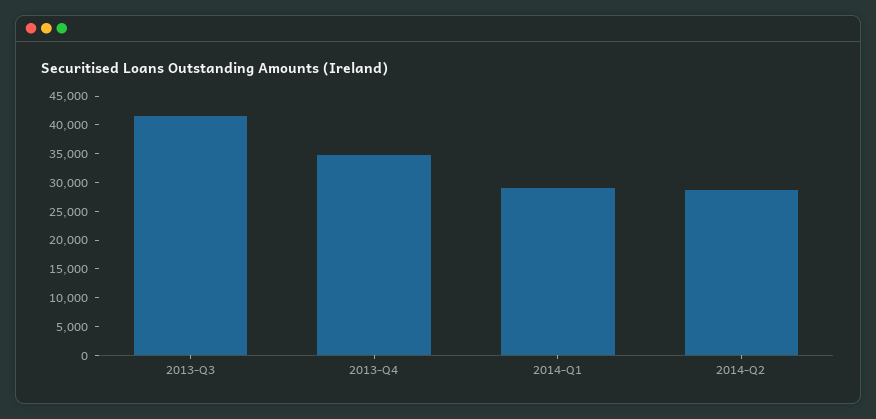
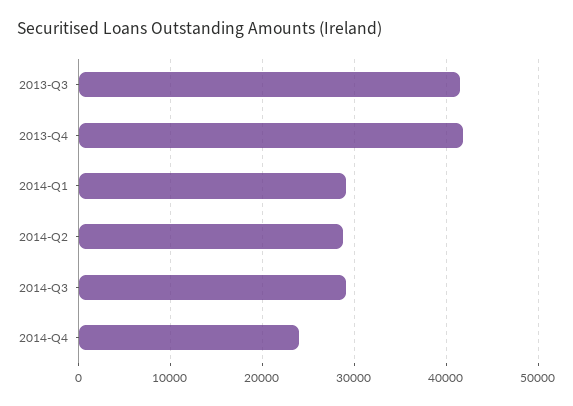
2013-Q4: 35000 -> 42000
2014-Q3: none -> 29000
2014-Q4: none -> 24000

